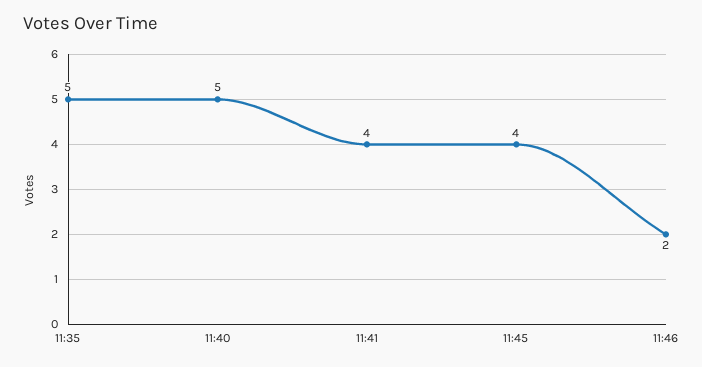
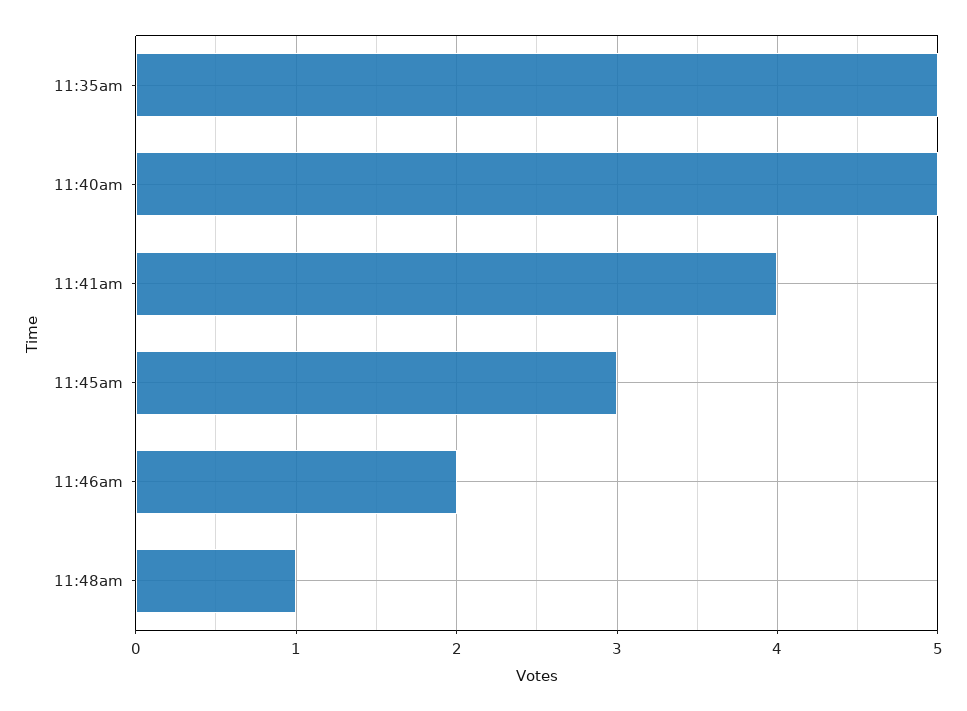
11:45: 4 -> 3
11:48am: none -> 1

